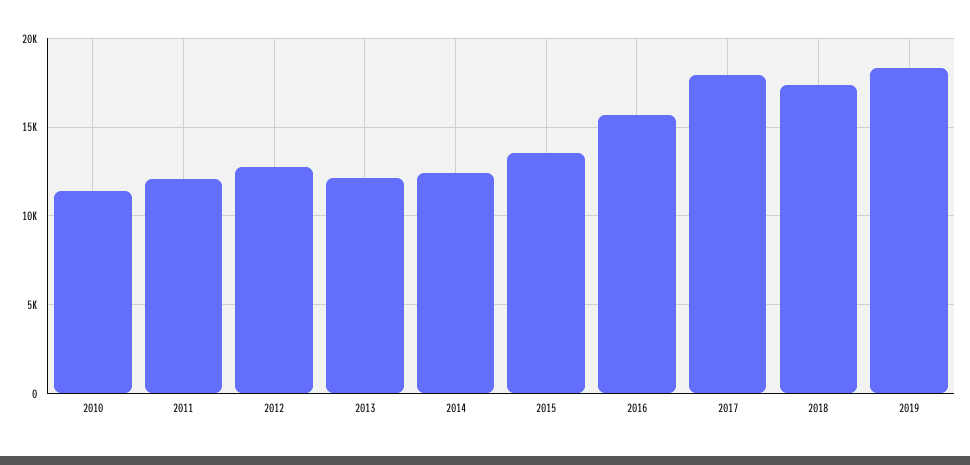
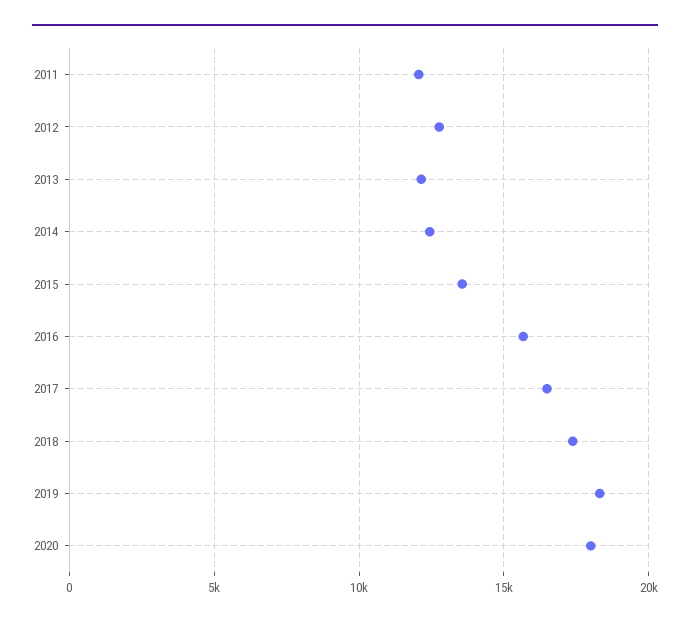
2010: 11500 -> none
2017: 18000 -> 16500
2020: none -> 18000

